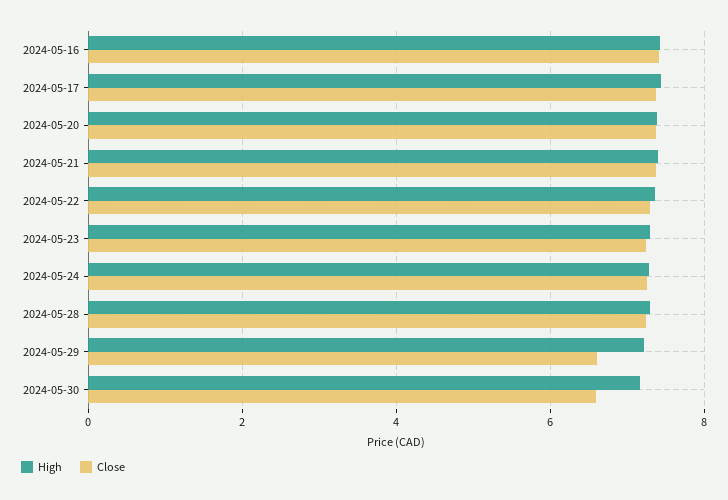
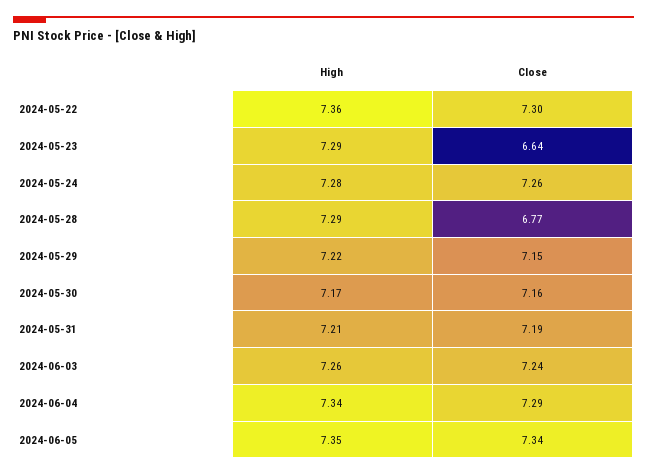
High, 2024-05-16: 7.4 -> none
Close, 2024-05-16: 7.4 -> none
High, 2024-05-17: 7.4 -> none
Close, 2024-05-17: 7.4 -> none
High, 2024-05-20: 7.4 -> none
Close, 2024-05-20: 7.4 -> none
High, 2024-05-21: 7.4 -> none
Close, 2024-05-21: 7.4 -> none
Close, 2024-05-23: 7.2 -> 6.64
Close, 2024-05-28: 7.2 -> 6.77
Close, 2024-05-29: 6.6 -> 7.15
Close, 2024-05-30: 6.6 -> 7.16
High, 2024-05-31: none -> 7.21
Close, 2024-05-31: none -> 7.19
High, 2024-06-03: none -> 7.26
Close, 2024-06-03: none -> 7.24
High, 2024-06-04: none -> 7.34
Close, 2024-06-04: none -> 7.29
High, 2024-06-05: none -> 7.35
Close, 2024-06-05: none -> 7.34

